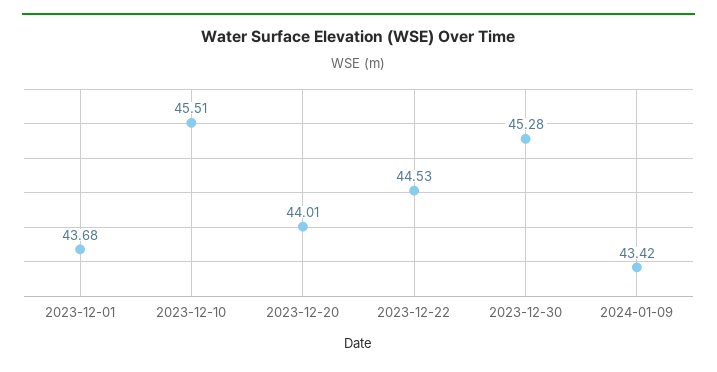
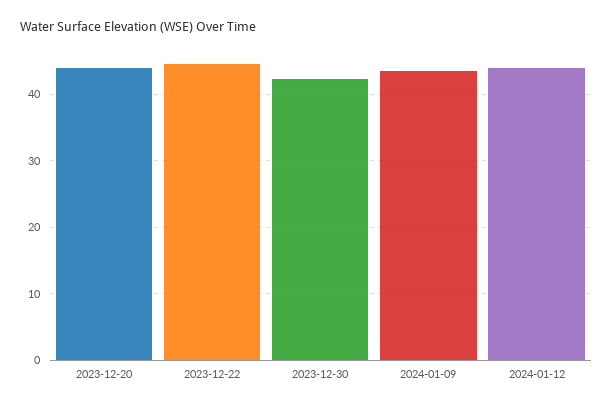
2023-12-01: 43.68 -> none
2023-12-10: 45.51 -> none
2023-12-30: 45.28 -> 42
2024-01-12: none -> 44

